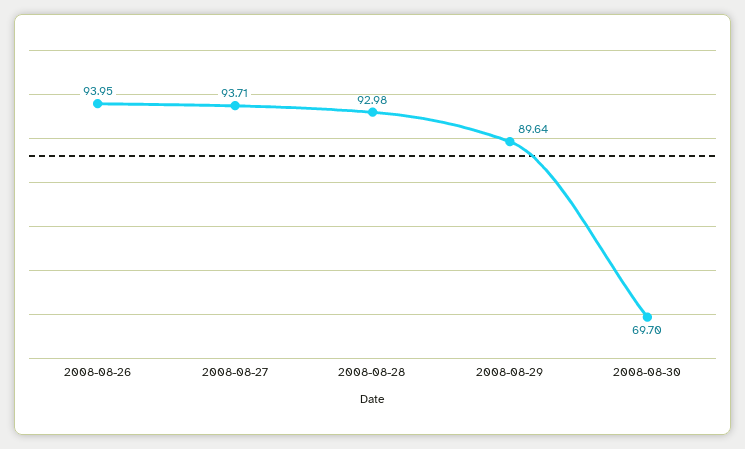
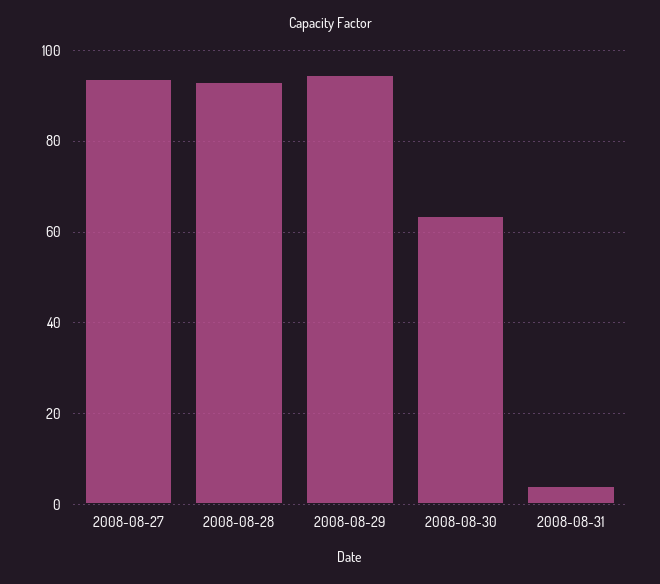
2008-08-26: 93.95 -> none
2008-08-29: 89.64 -> 94
2008-08-30: 69.7 -> 64
2008-08-31: none -> 4

